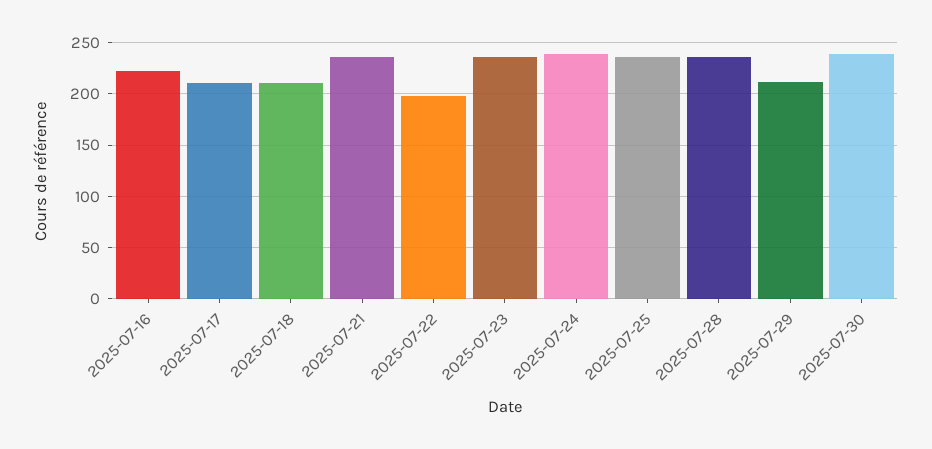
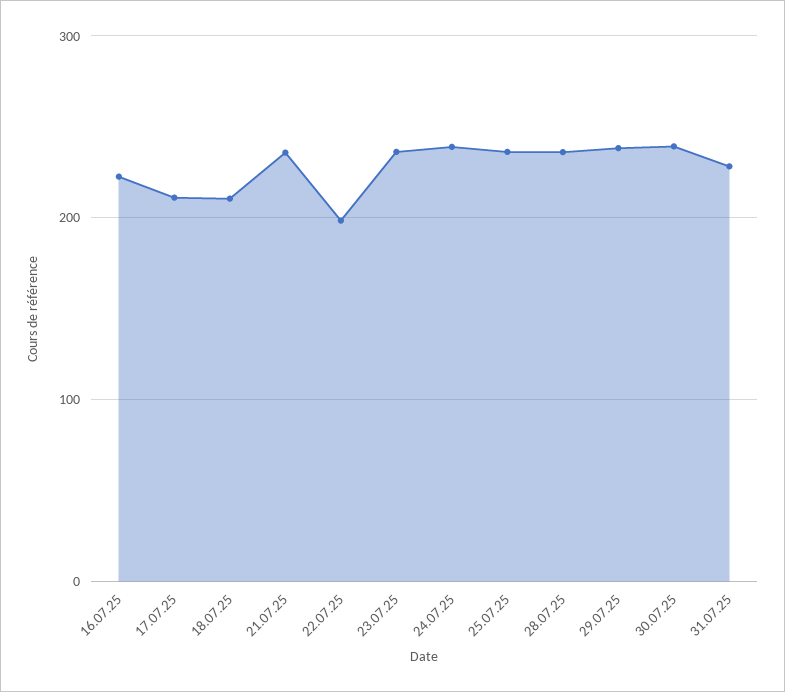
2025-07-29: 210 -> 240
31.07.25: none -> 230

